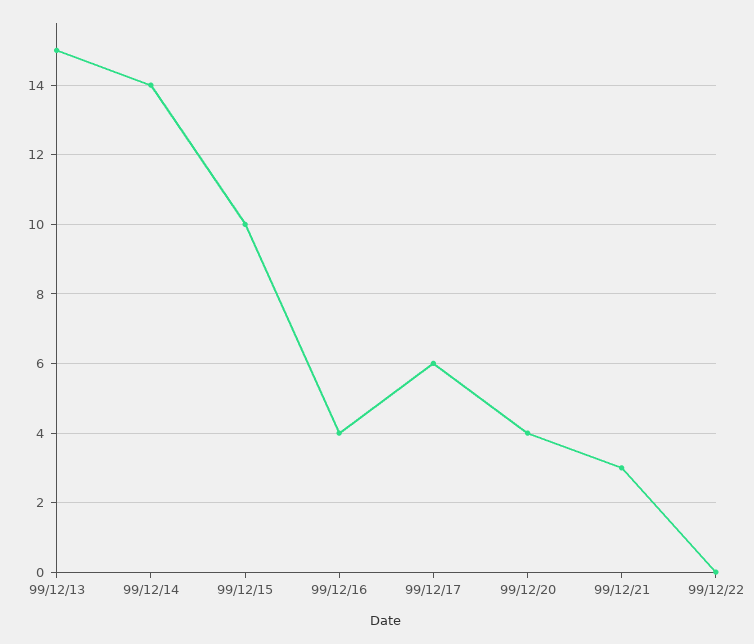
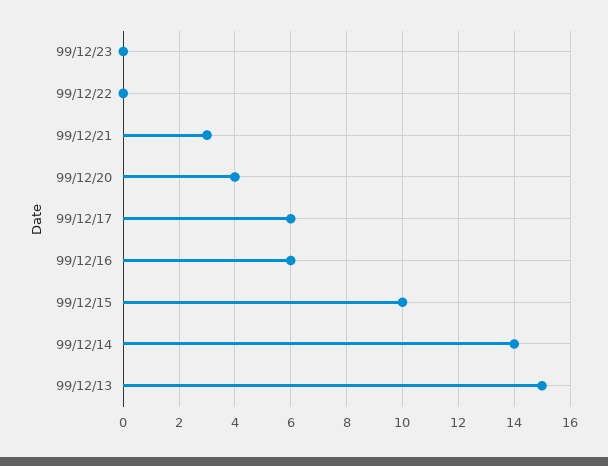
99/12/16: 4 -> 6
99/12/23: none -> 0

